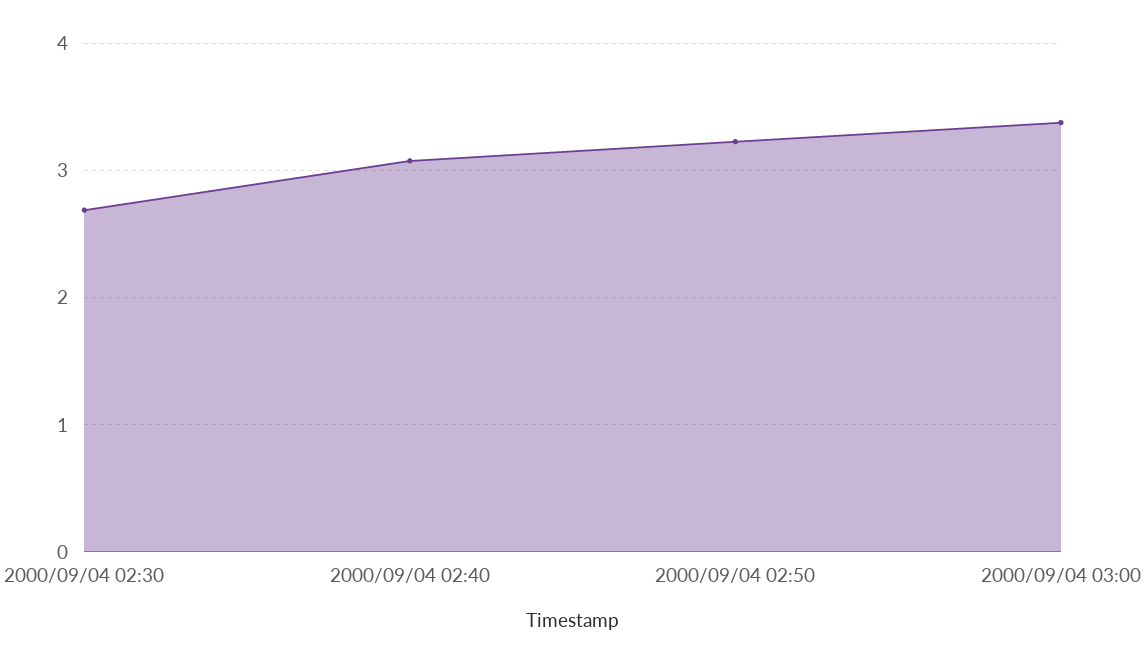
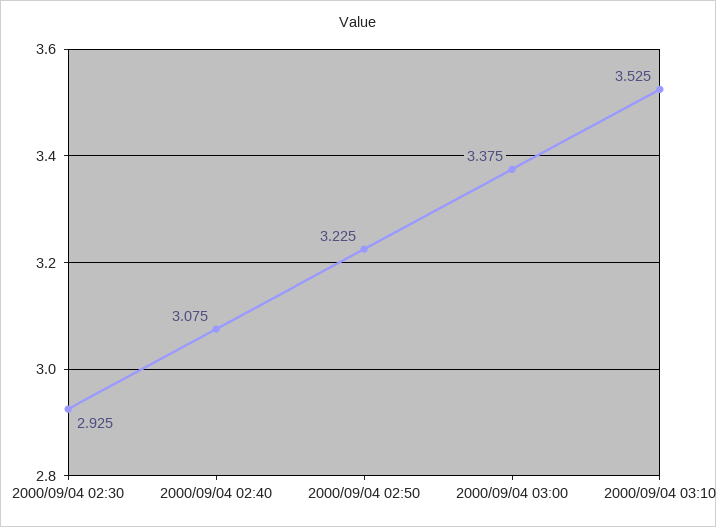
2000/09/04 02:30: 2.7 -> 2.925
2000/09/04 03:10: none -> 3.525

